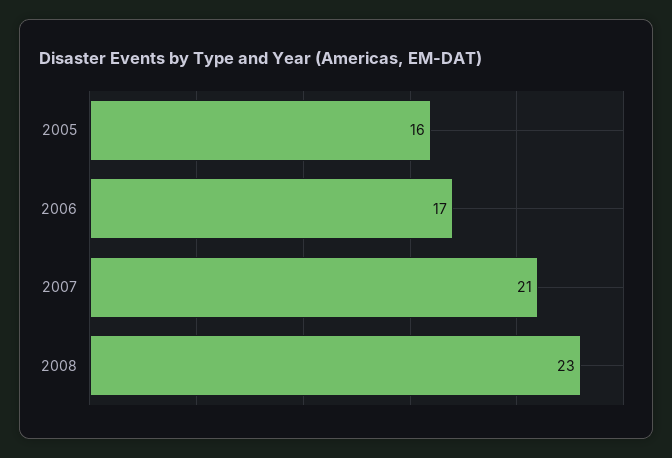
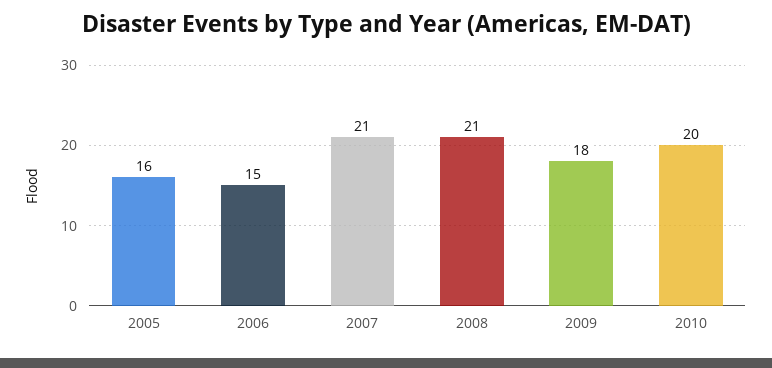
2006: 17 -> 15
2008: 23 -> 21
2009: none -> 18
2010: none -> 20

